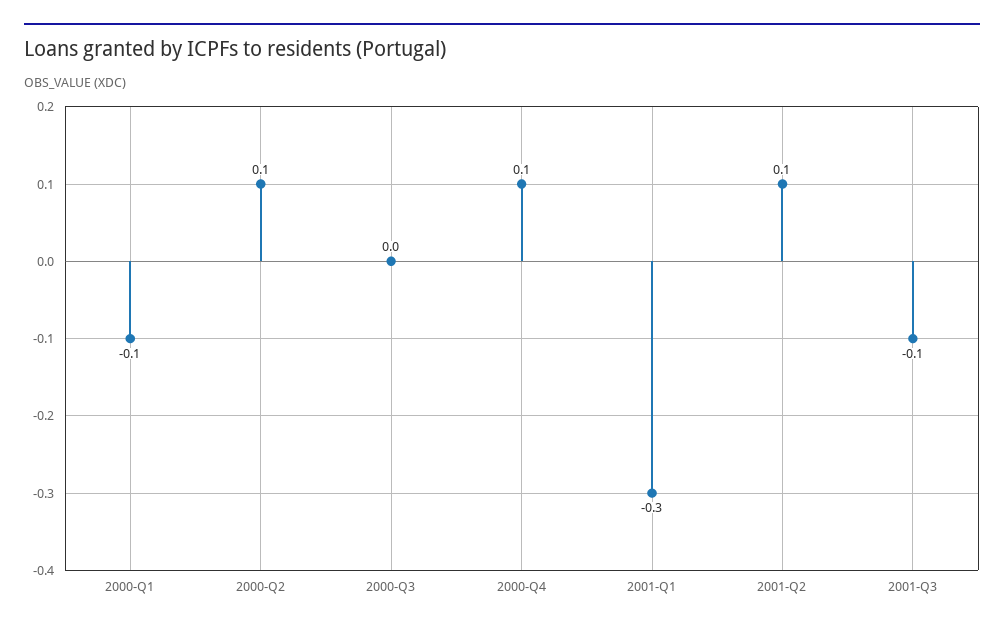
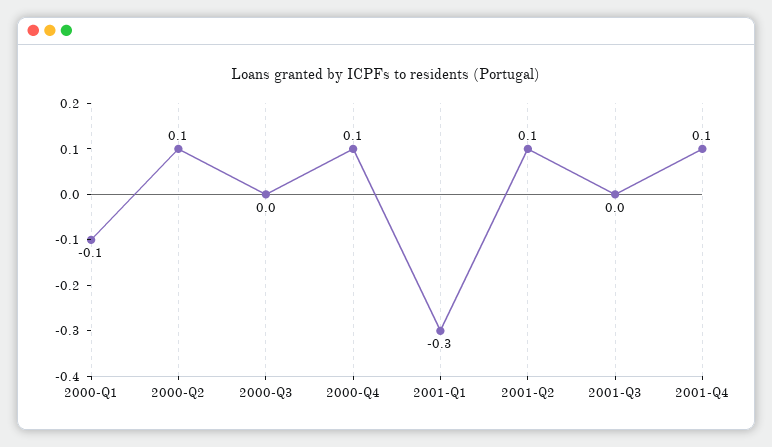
2001-Q3: -0.1 -> 0
2001-Q4: none -> 0.1

